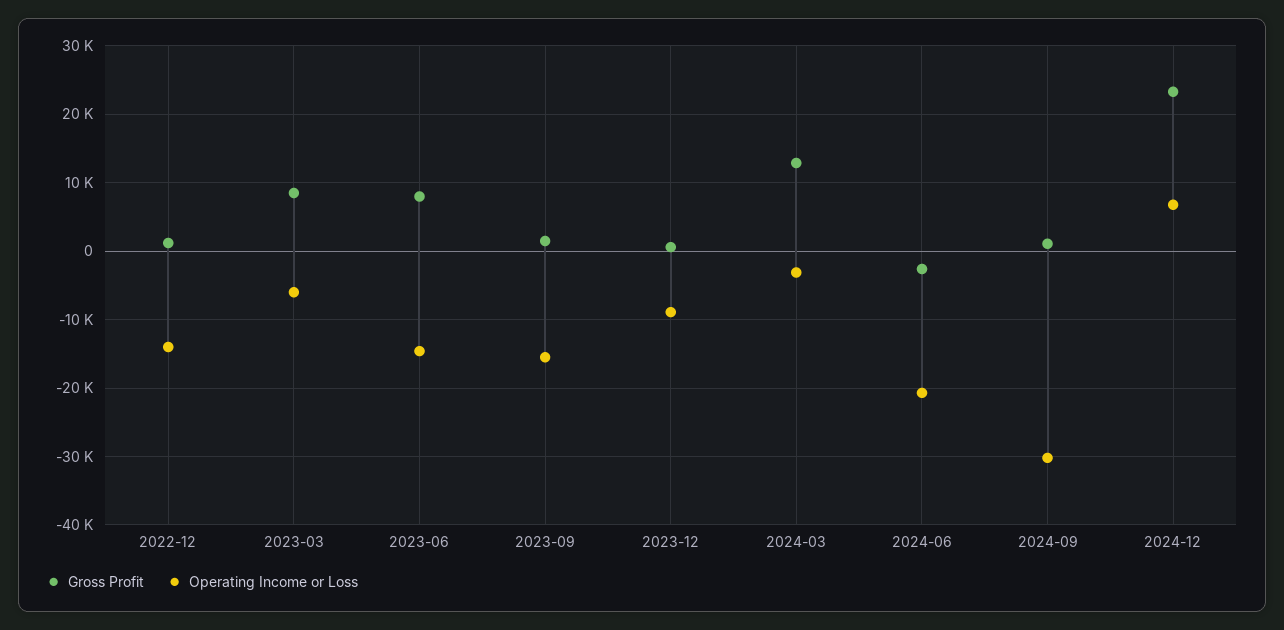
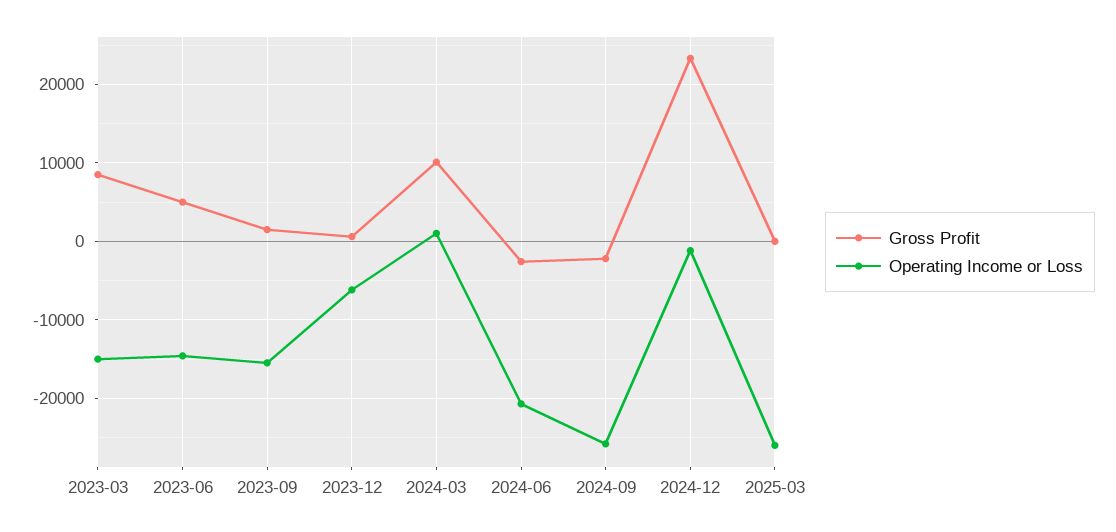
Gross Profit, 2022-12: 1000 -> none
Operating Income or Loss, 2022-12: -14000 -> none
Operating Income or Loss, 2023-03: -6000 -> -15000
Gross Profit, 2023-06: 8000 -> 5000
Operating Income or Loss, 2023-12: -9000 -> -6000
Gross Profit, 2024-03: 13000 -> 10000
Operating Income or Loss, 2024-03: -3000 -> 1000
Gross Profit, 2024-09: 1000 -> -2000
Operating Income or Loss, 2024-09: -30000 -> -26000
Operating Income or Loss, 2024-12: 7000 -> -1000
Gross Profit, 2025-03: none -> 0
Operating Income or Loss, 2025-03: none -> -26000

